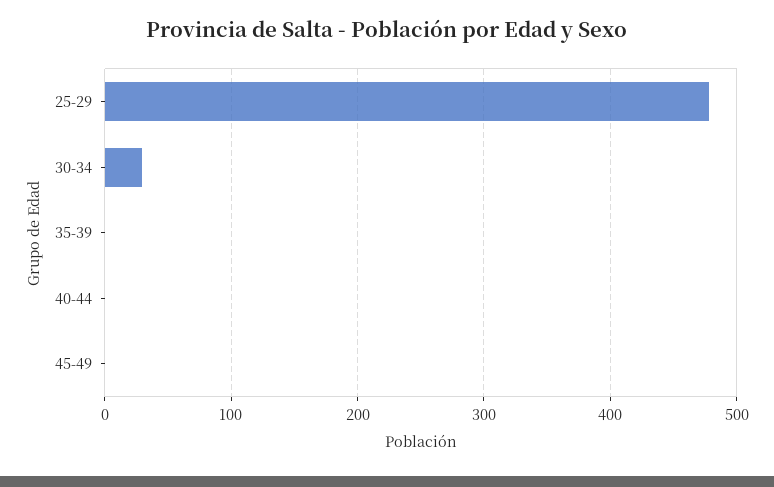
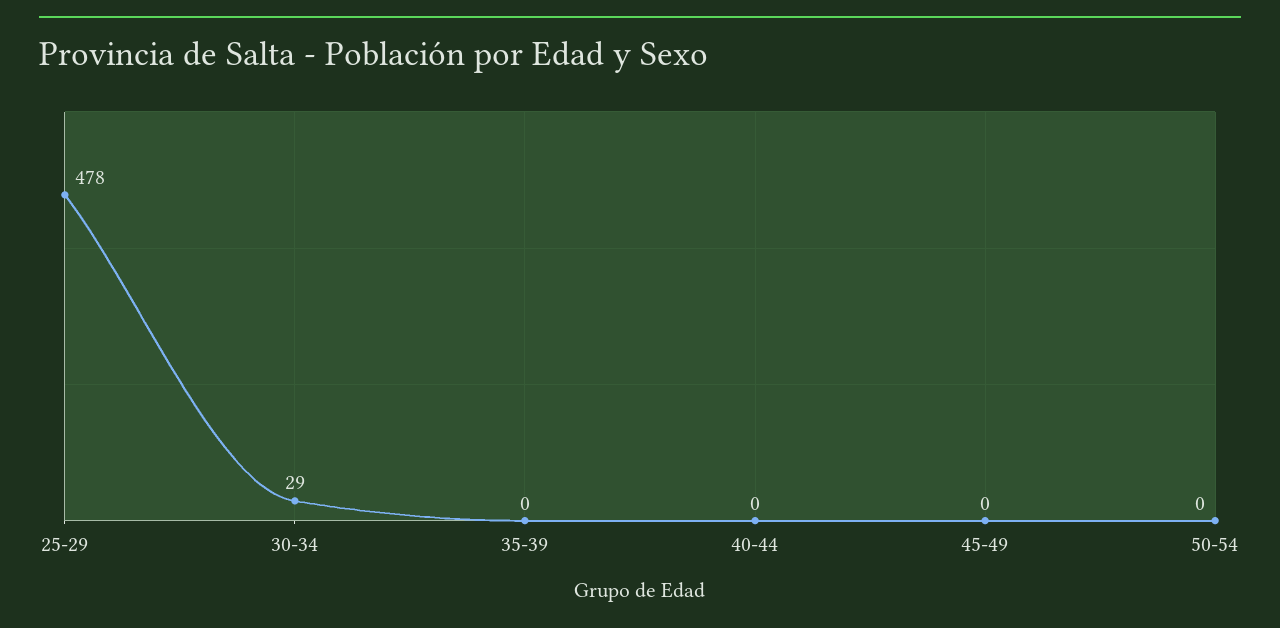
50-54: none -> 0

